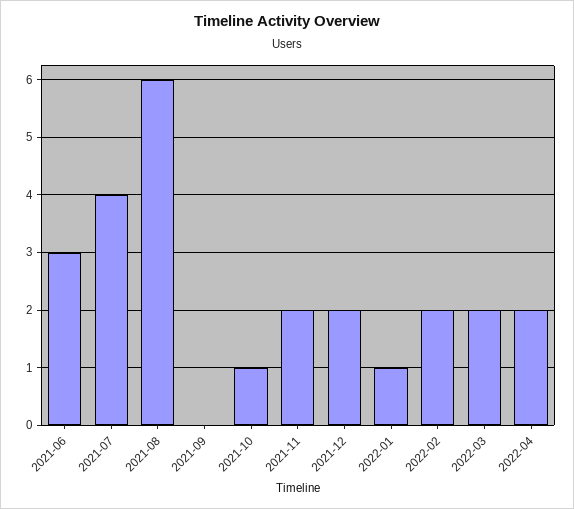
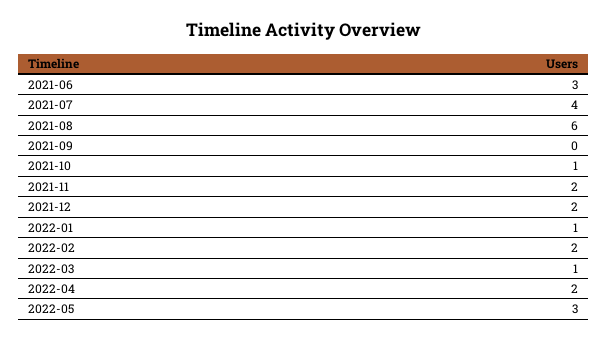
2022-03: 2 -> 1
2022-05: none -> 3

